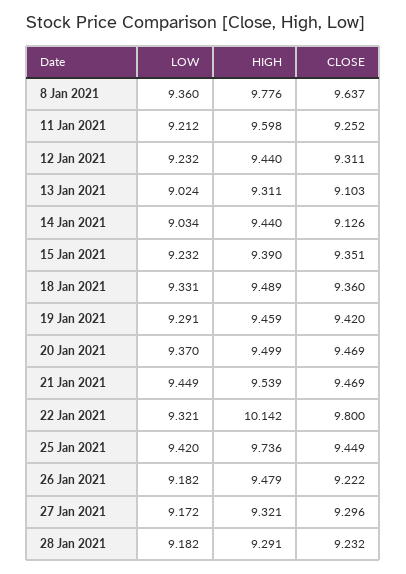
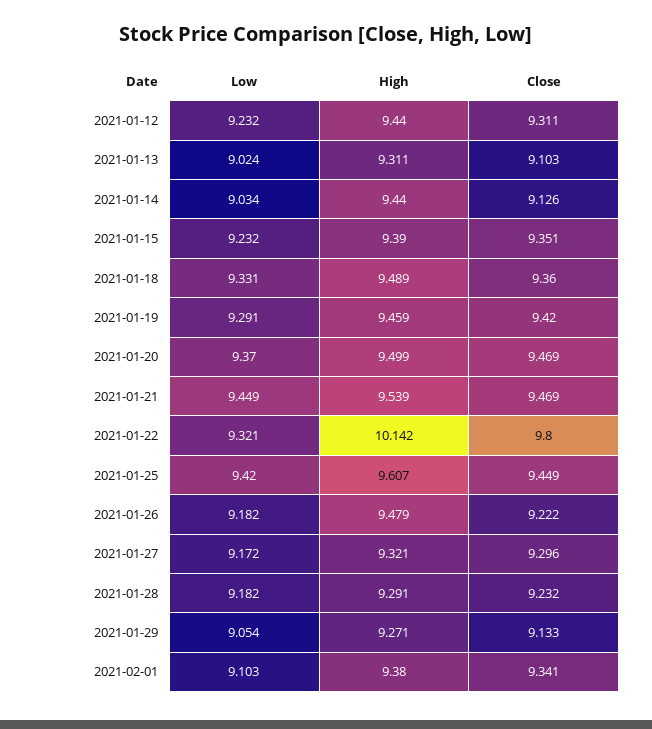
LOW, 8 Jan 2021: 9.36 -> none
HIGH, 8 Jan 2021: 9.776 -> none
CLOSE, 8 Jan 2021: 9.637 -> none
LOW, 11 Jan 2021: 9.212 -> none
HIGH, 11 Jan 2021: 9.598 -> none
CLOSE, 11 Jan 2021: 9.252 -> none
HIGH, 25 Jan 2021: 9.736 -> 9.607
LOW, 2021-01-29: none -> 9.054
HIGH, 2021-01-29: none -> 9.271
CLOSE, 2021-01-29: none -> 9.133
LOW, 2021-02-01: none -> 9.103
HIGH, 2021-02-01: none -> 9.38
CLOSE, 2021-02-01: none -> 9.341

